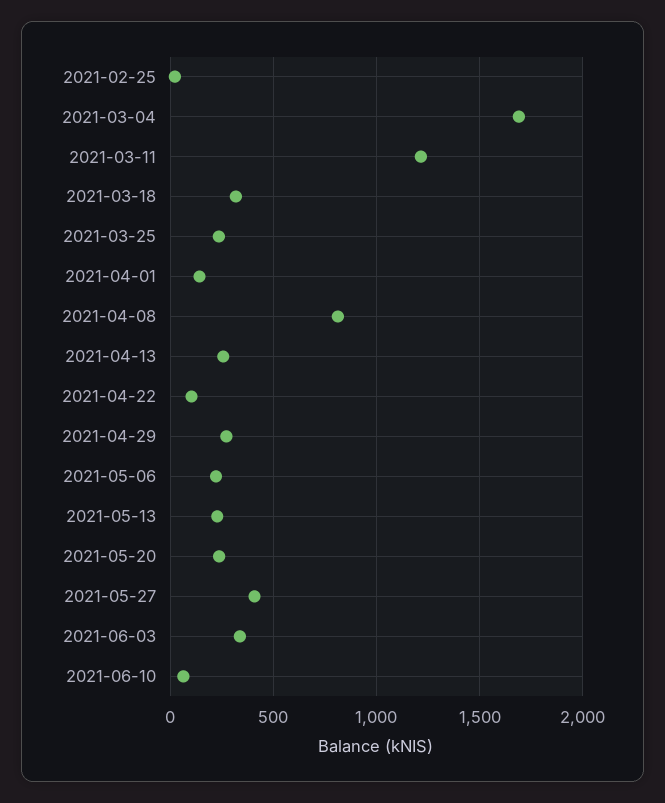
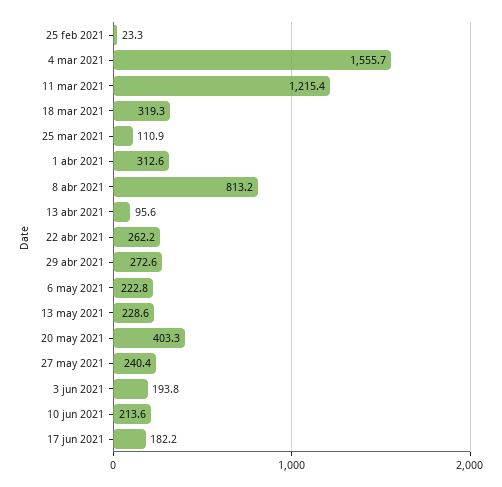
2021-03-04: 1700 -> 1555.7
2021-03-25: 250 -> 110.9
2021-04-01: 150 -> 312.6
2021-04-13: 250 -> 95.6
2021-04-22: 100 -> 262.2
2021-05-20: 250 -> 403.3
2021-05-27: 400 -> 240.4
2021-06-03: 350 -> 193.8
2021-06-10: 50 -> 213.6
17 jun 2021: none -> 182.2

